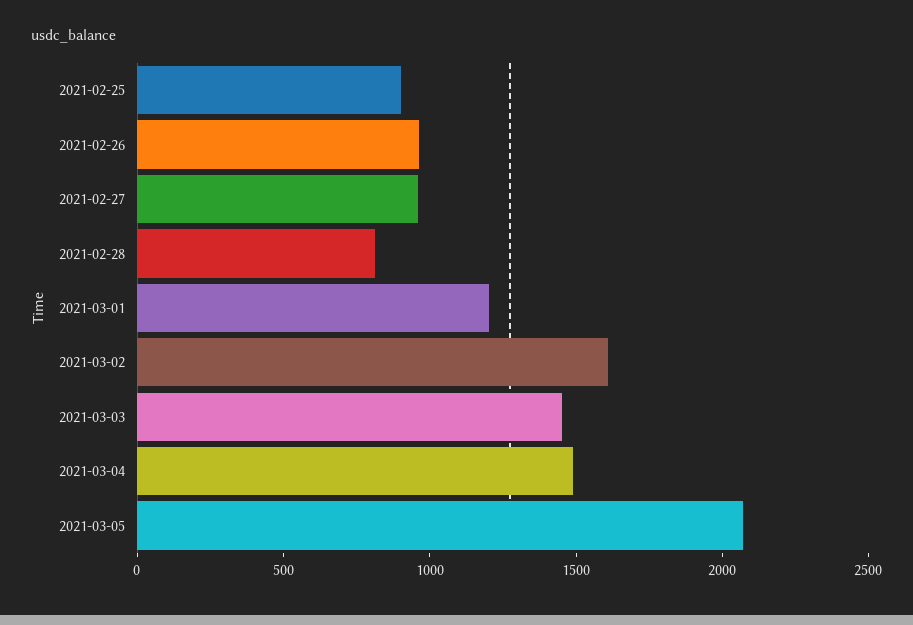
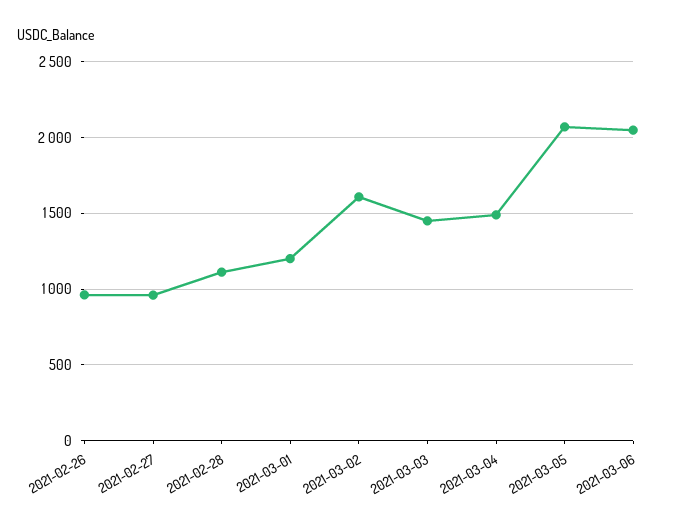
2021-02-25: 900 -> none
2021-02-28: 800 -> 1100
2021-03-06: none -> 2050

